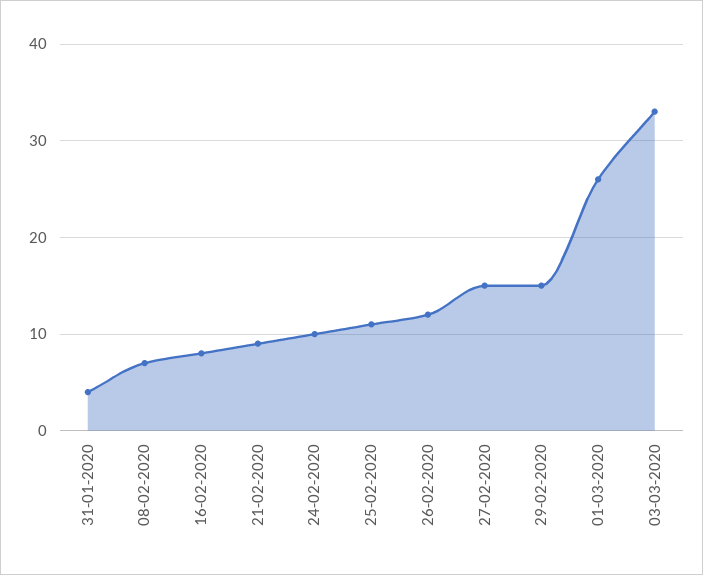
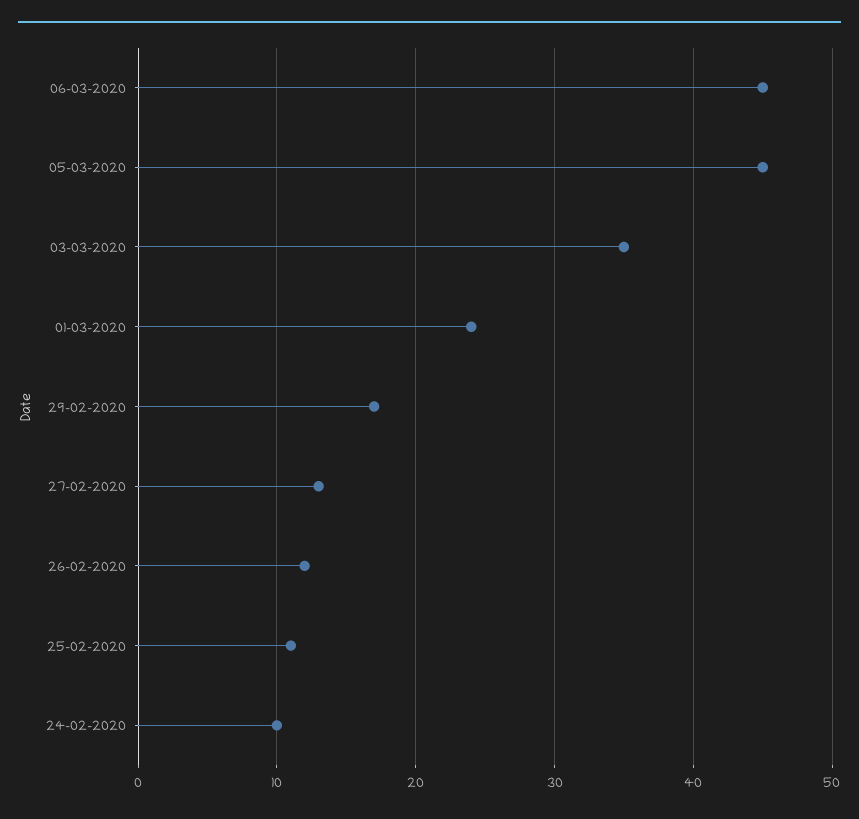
31-01-2020: 4 -> none
08-02-2020: 7 -> none
16-02-2020: 8 -> none
21-02-2020: 9 -> none
27-02-2020: 15 -> 13
29-02-2020: 15 -> 17
01-03-2020: 26 -> 24
03-03-2020: 33 -> 35
06-03-2020: none -> 45
05-03-2020: none -> 45

